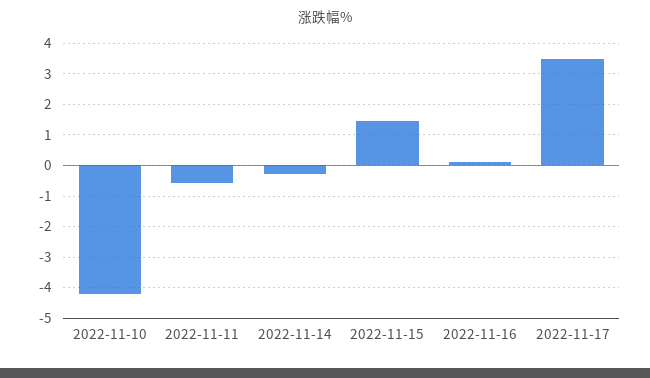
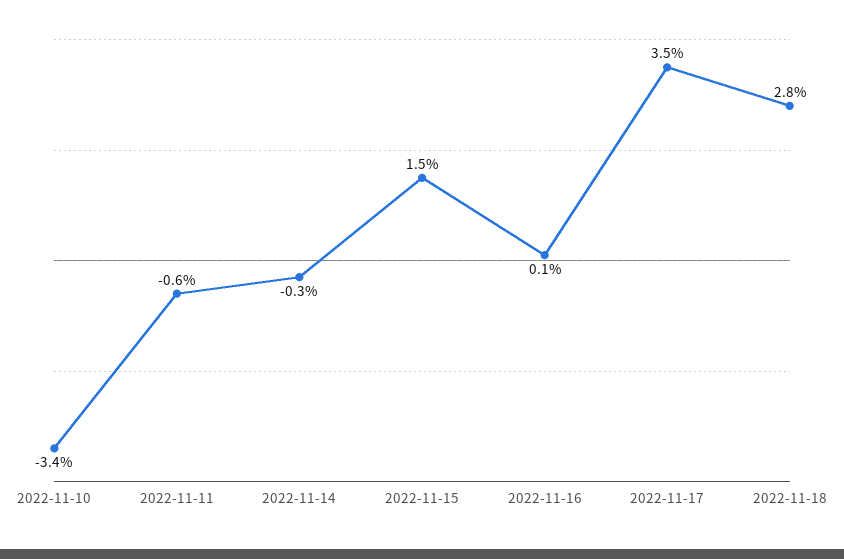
2022-11-10: -4.2 -> -3.4
2022-11-18: none -> 2.8

